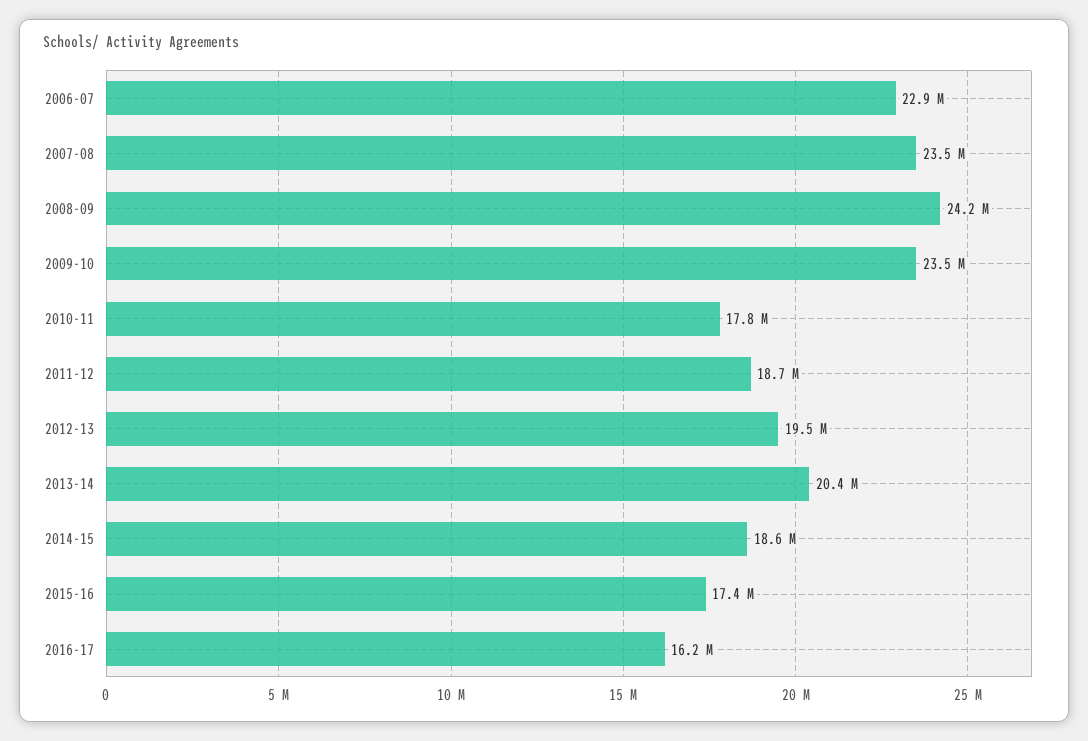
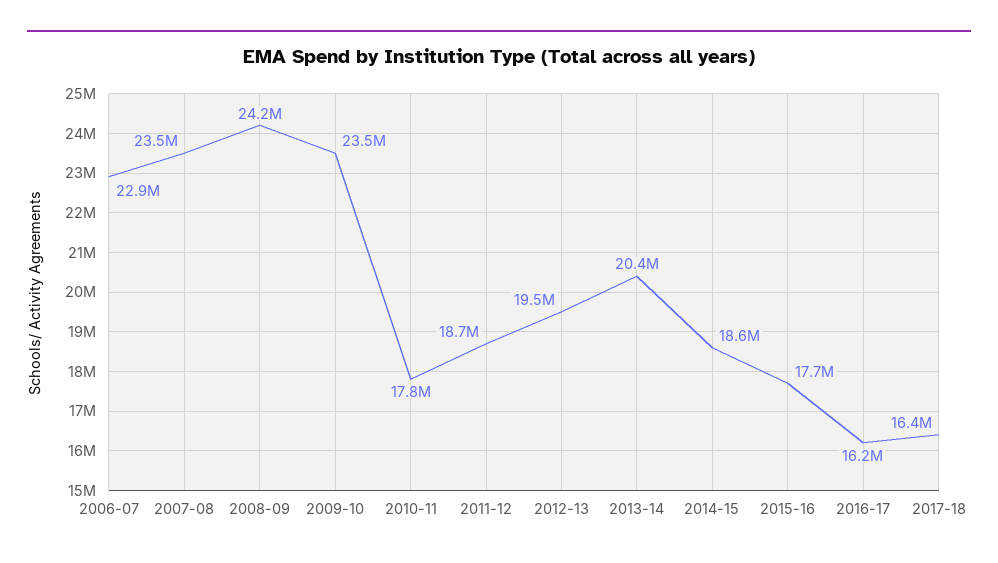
2015-16: 17400000 -> 17700000
2017-18: none -> 16400000

